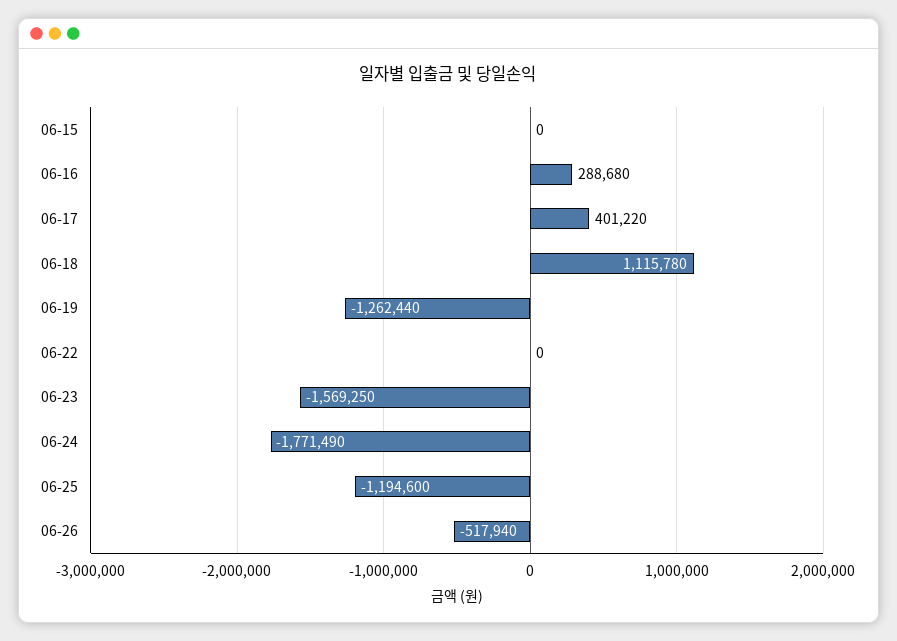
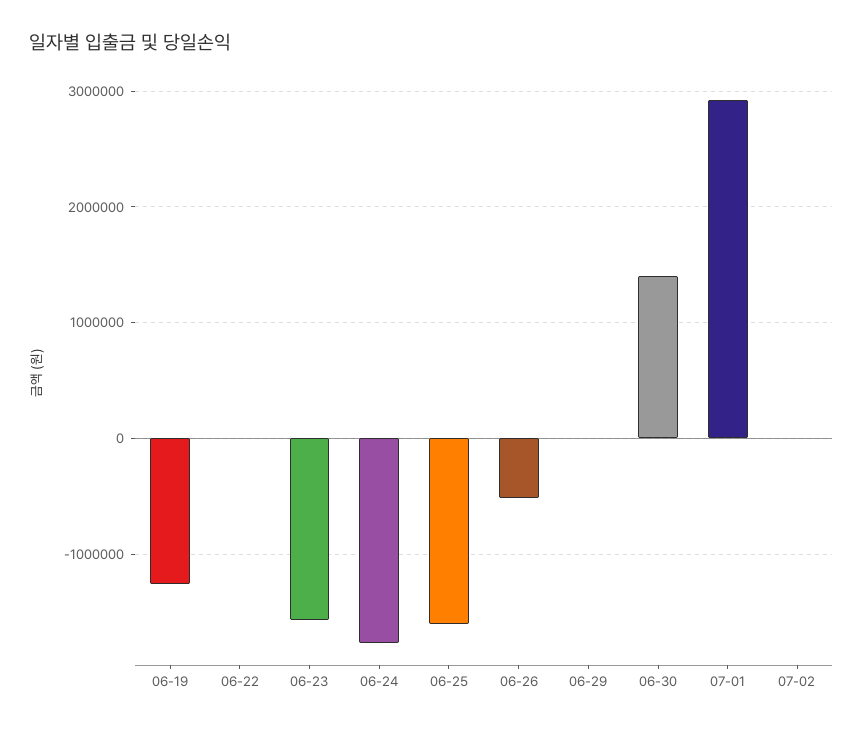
06-15: 0 -> none
06-16: 288680 -> none
06-17: 401220 -> none
06-18: 1115780 -> none
06-25: -1194600 -> -1600000
06-29: none -> 0
06-30: none -> 1400000
07-01: none -> 2900000
07-02: none -> 0

